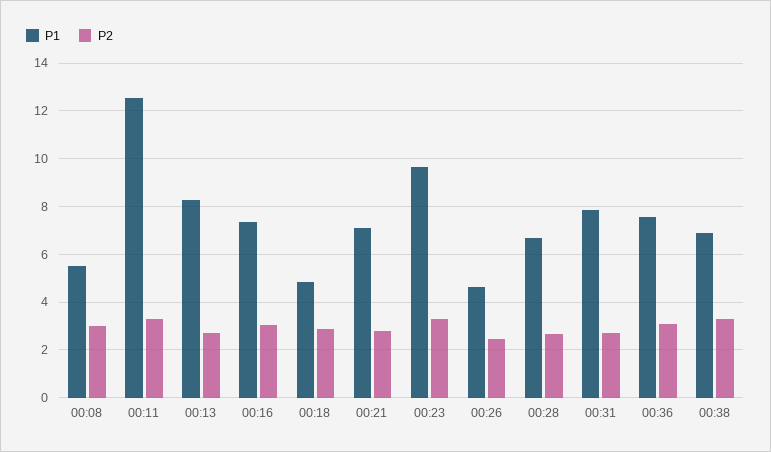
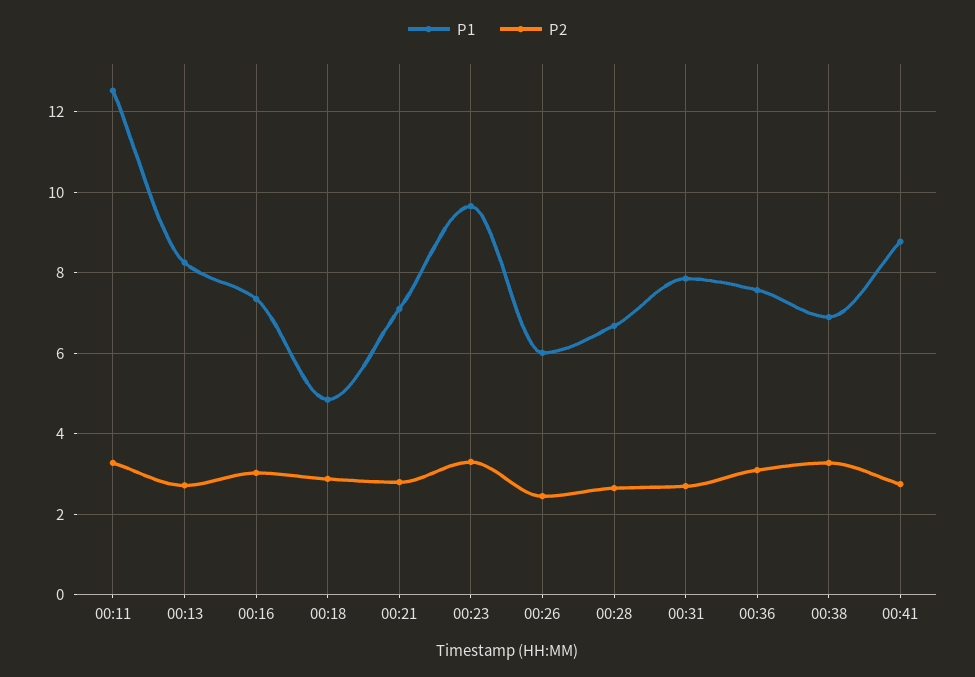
P1, 00:08: 5.5 -> none
P2, 00:08: 3 -> none
P1, 00:26: 4.5 -> 6
P1, 00:41: none -> 8.8
P2, 00:41: none -> 2.8

